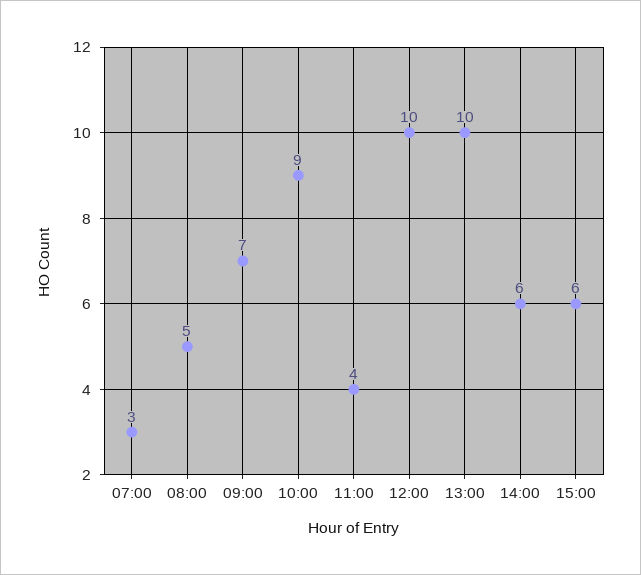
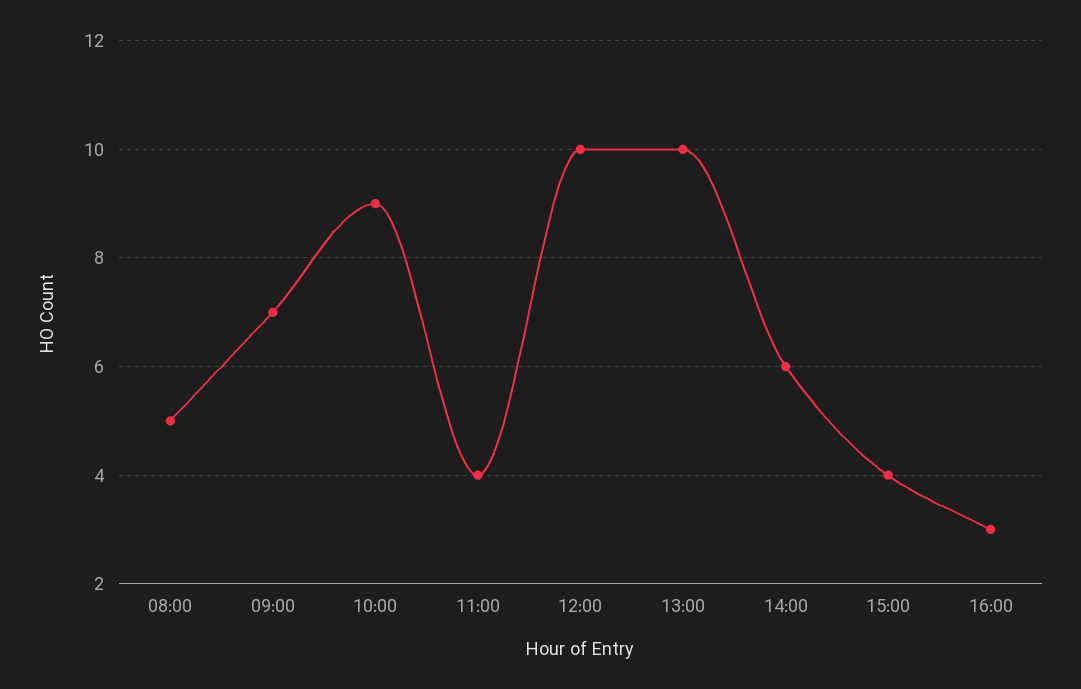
07:00: 3 -> none
15:00: 6 -> 4
16:00: none -> 3

